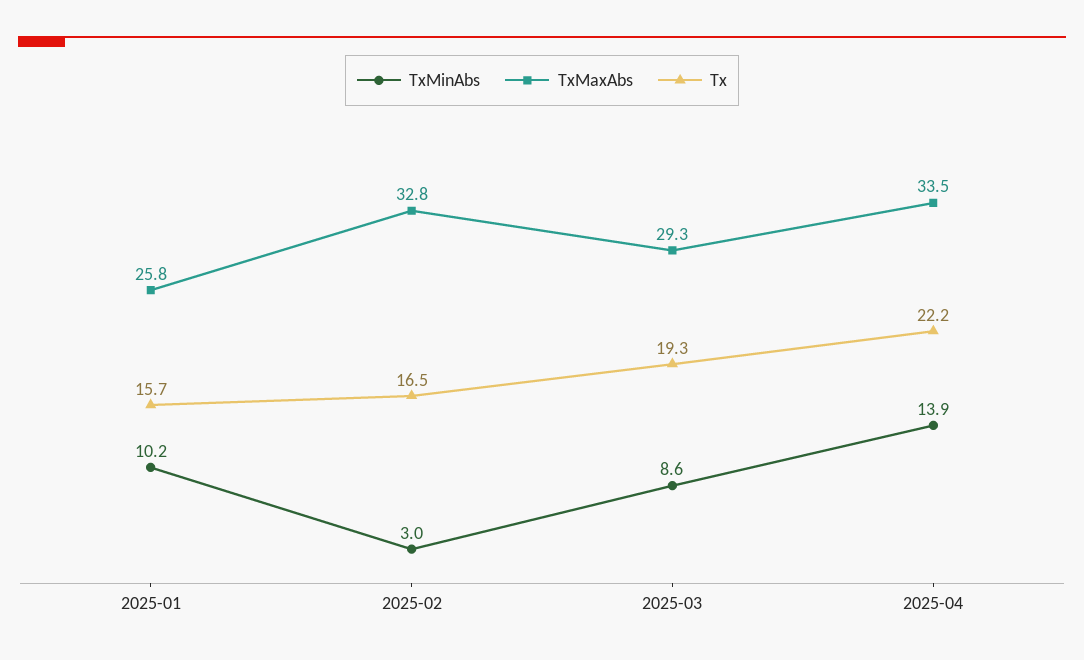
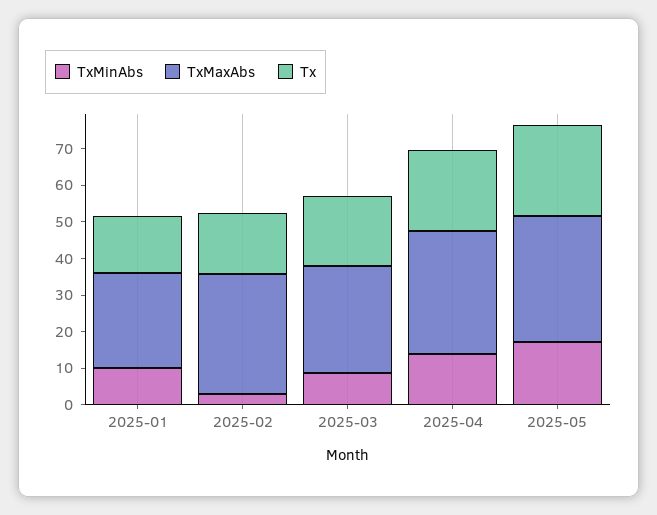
TxMinAbs, 2025-05: none -> 17.5
TxMaxAbs, 2025-05: none -> 35
Tx, 2025-05: none -> 25

